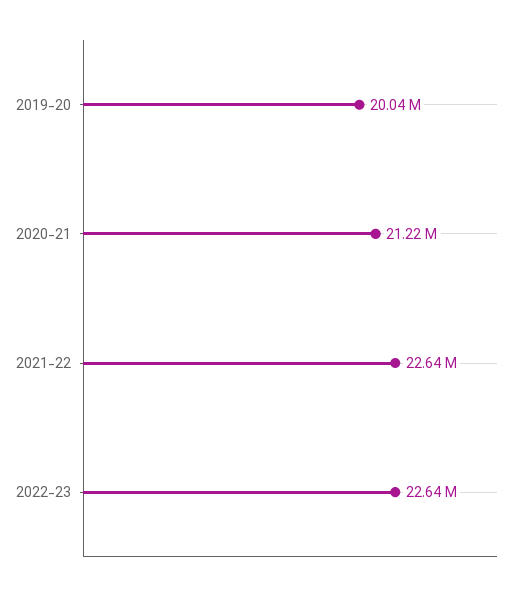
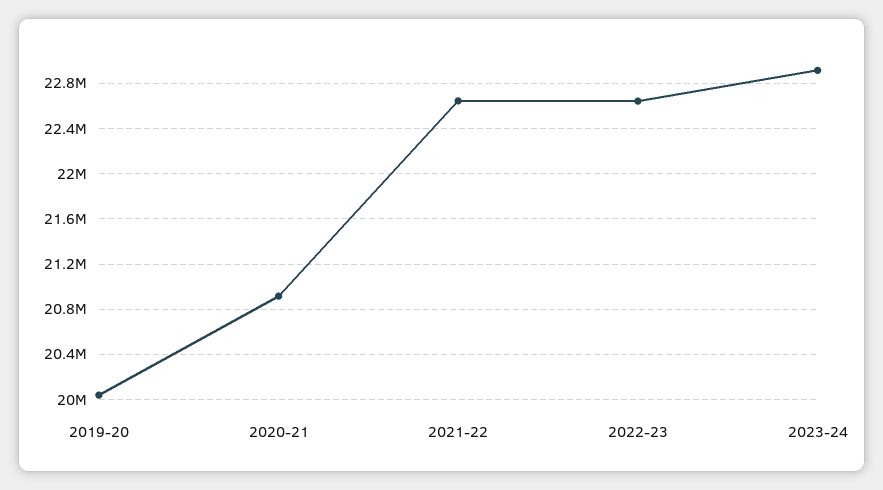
2020-21: 21220000 -> 20900000
2023-24: none -> 22900000

